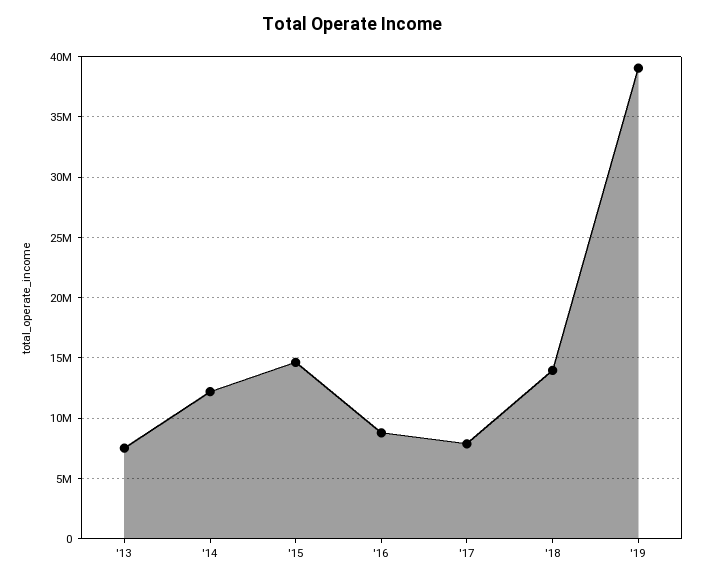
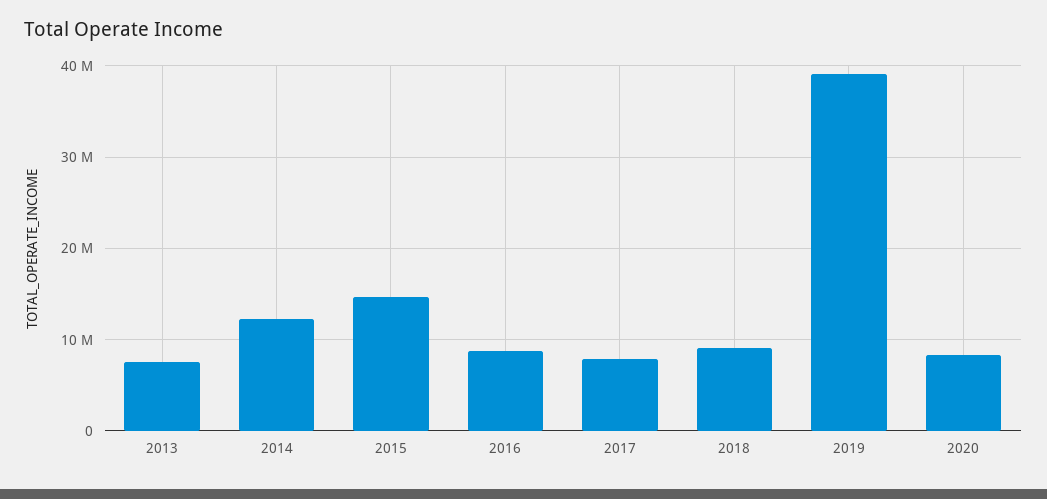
'18: 14000000 -> 9000000
2020: none -> 8000000

